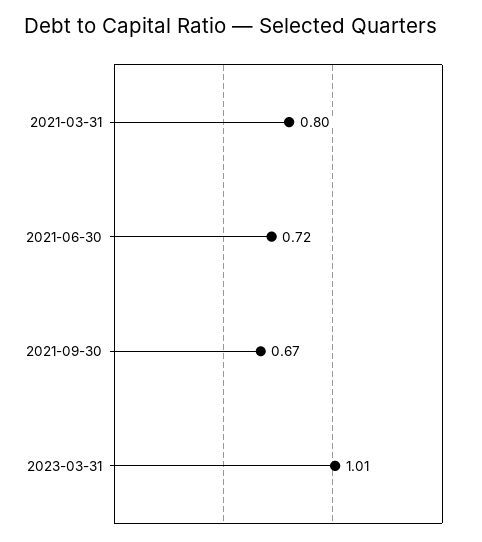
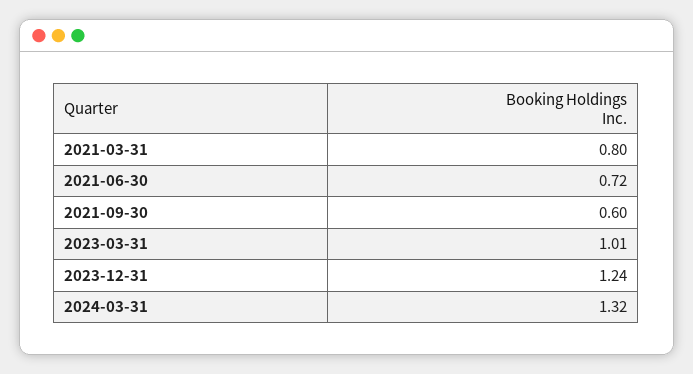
2021-09-30: 0.67 -> 0.6
2023-12-31: none -> 1.24
2024-03-31: none -> 1.32

